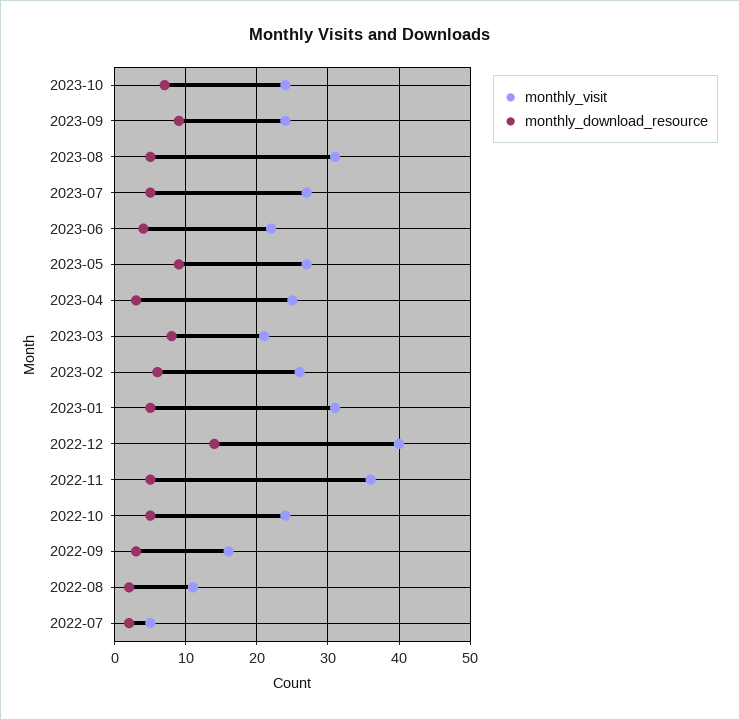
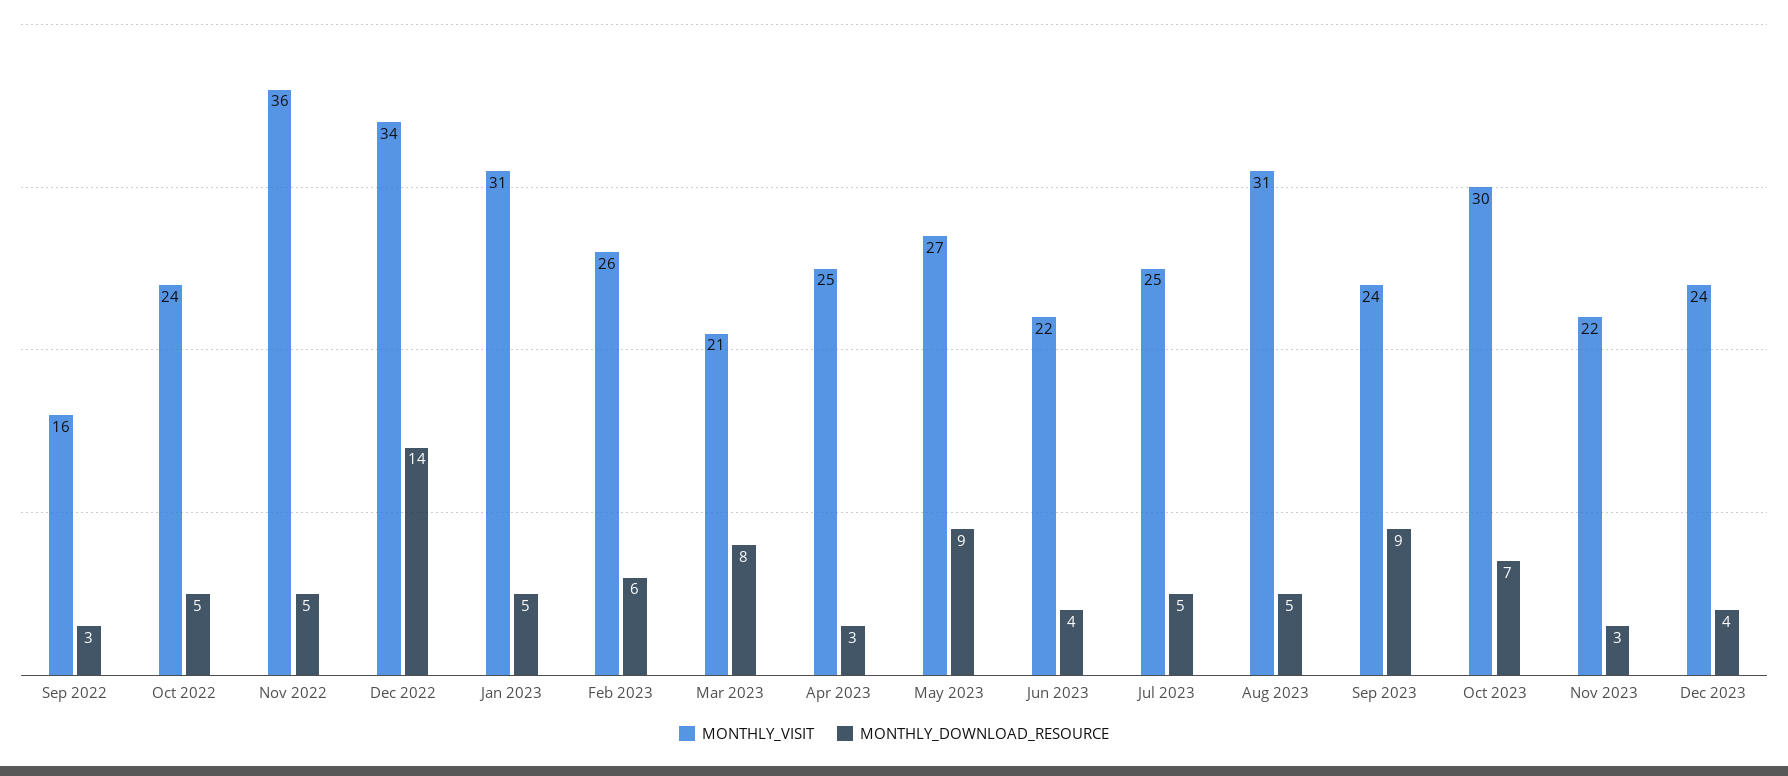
monthly_visit, 2023-10: 24 -> 30
monthly_visit, 2023-07: 27 -> 25
monthly_visit, 2022-12: 40 -> 34
monthly_visit, 2022-08: 11 -> none
monthly_download_resource, 2022-08: 2 -> none
monthly_visit, 2022-07: 5 -> none
monthly_download_resource, 2022-07: 2 -> none
monthly_visit, Nov 2023: none -> 22
monthly_download_resource, Nov 2023: none -> 3
monthly_visit, Dec 2023: none -> 24
monthly_download_resource, Dec 2023: none -> 4

